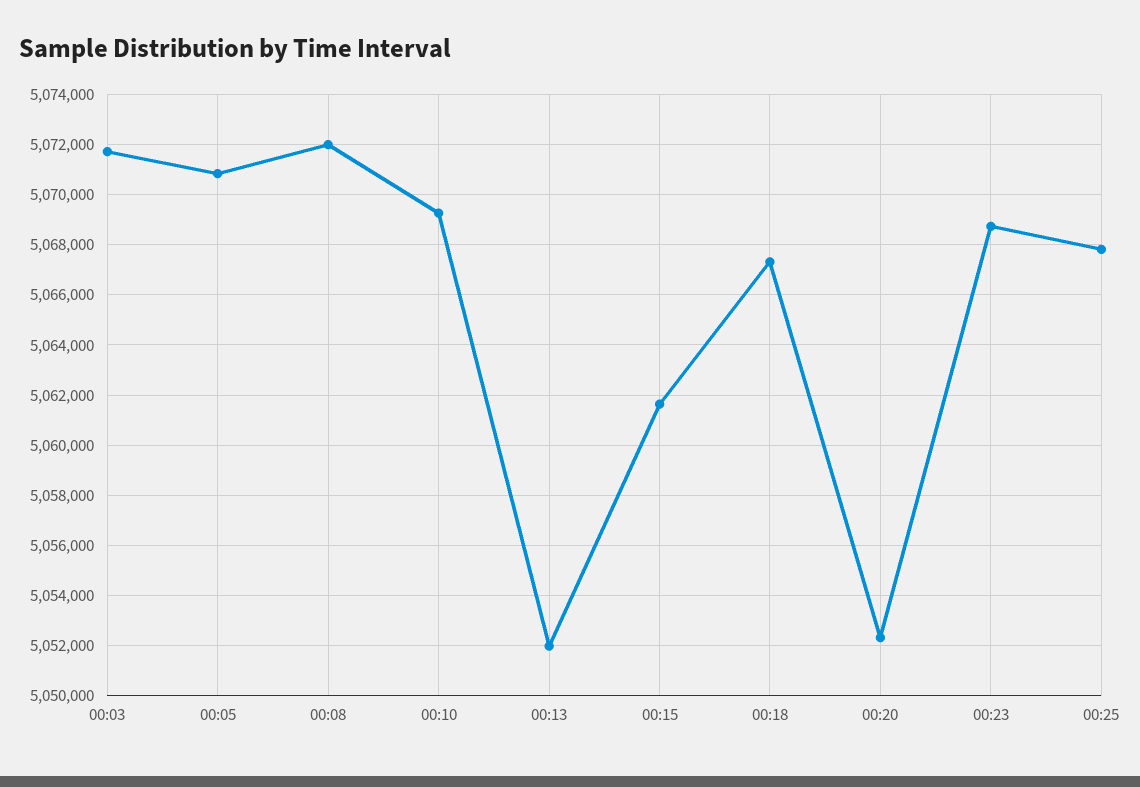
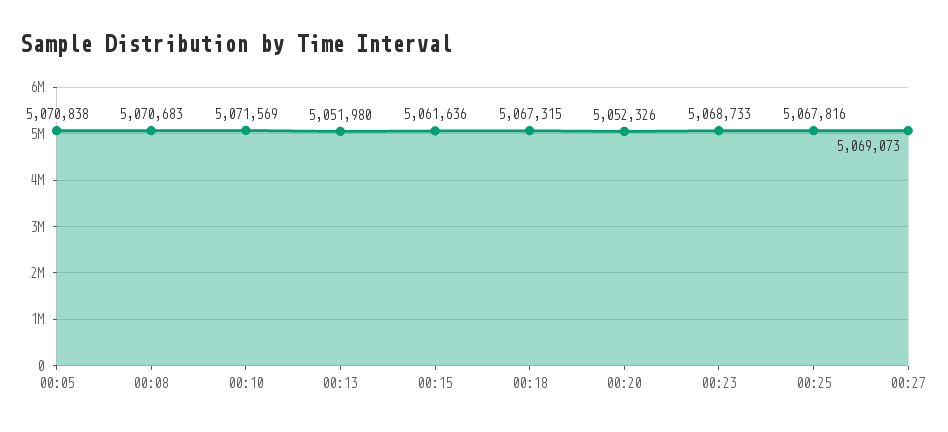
00:03: 5071750 -> none
00:08: 5072000 -> 5070683
00:10: 5069250 -> 5071569
00:27: none -> 5069073

